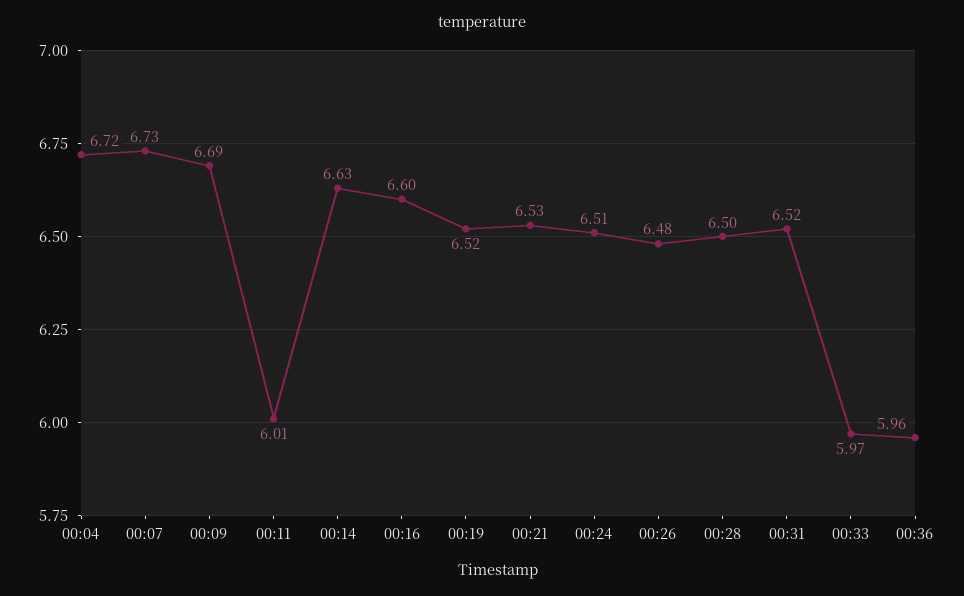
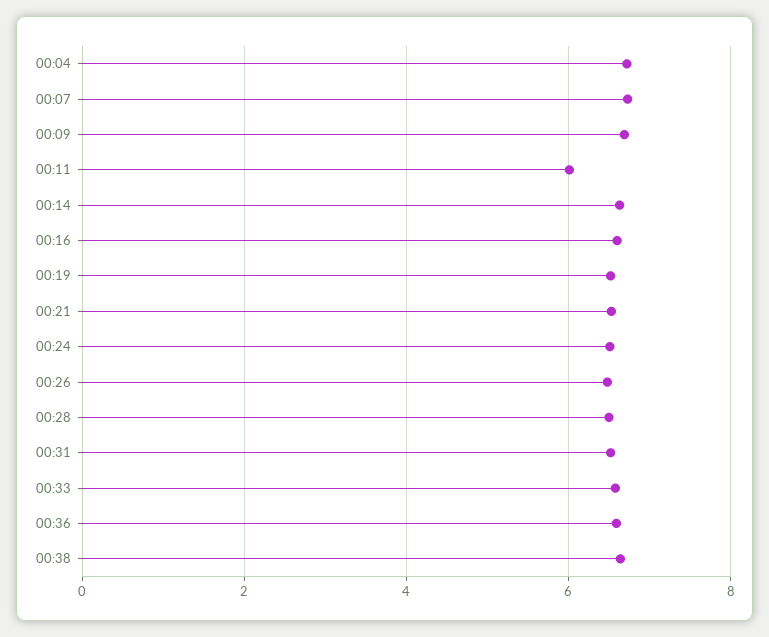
00:33: 5.97 -> 6.6
00:36: 5.96 -> 6.6
00:38: none -> 6.6

